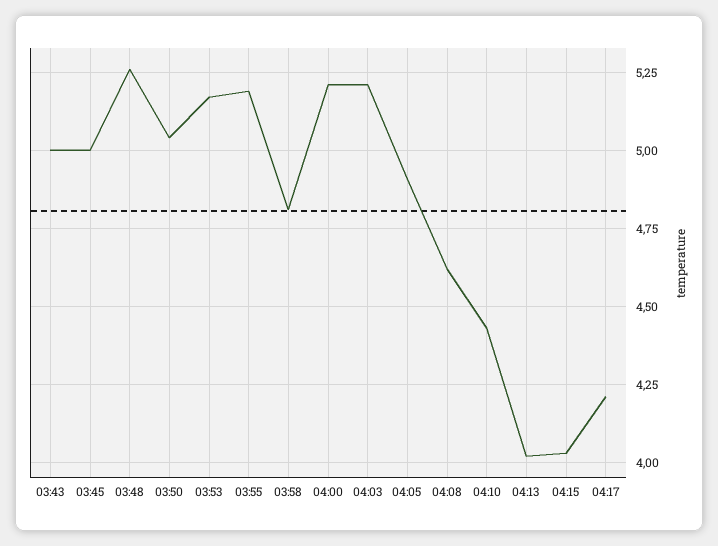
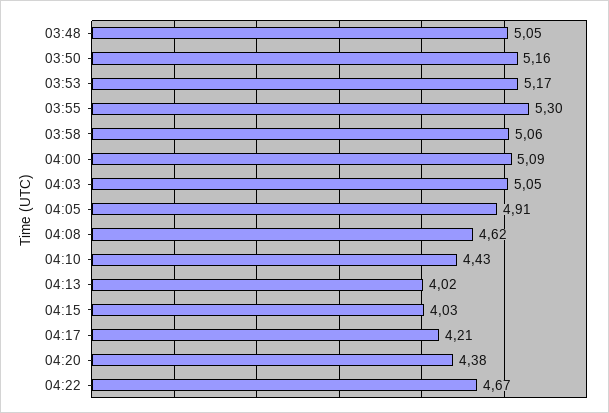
03:43: 5 -> none
03:45: 5 -> none
03:48: 5.25 -> 5.05
03:50: 5.05 -> 5.16
03:55: 5.2 -> 5.3
03:58: 4.8 -> 5.06
04:00: 5.2 -> 5.09
04:03: 5.2 -> 5.05
04:20: none -> 4.38
04:22: none -> 4.67

